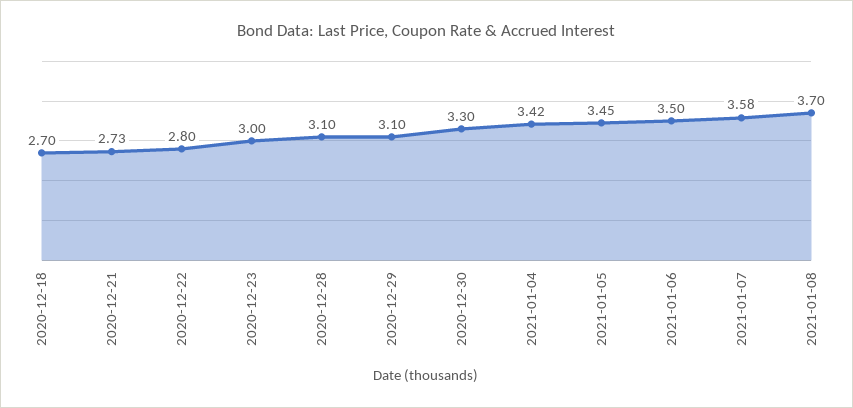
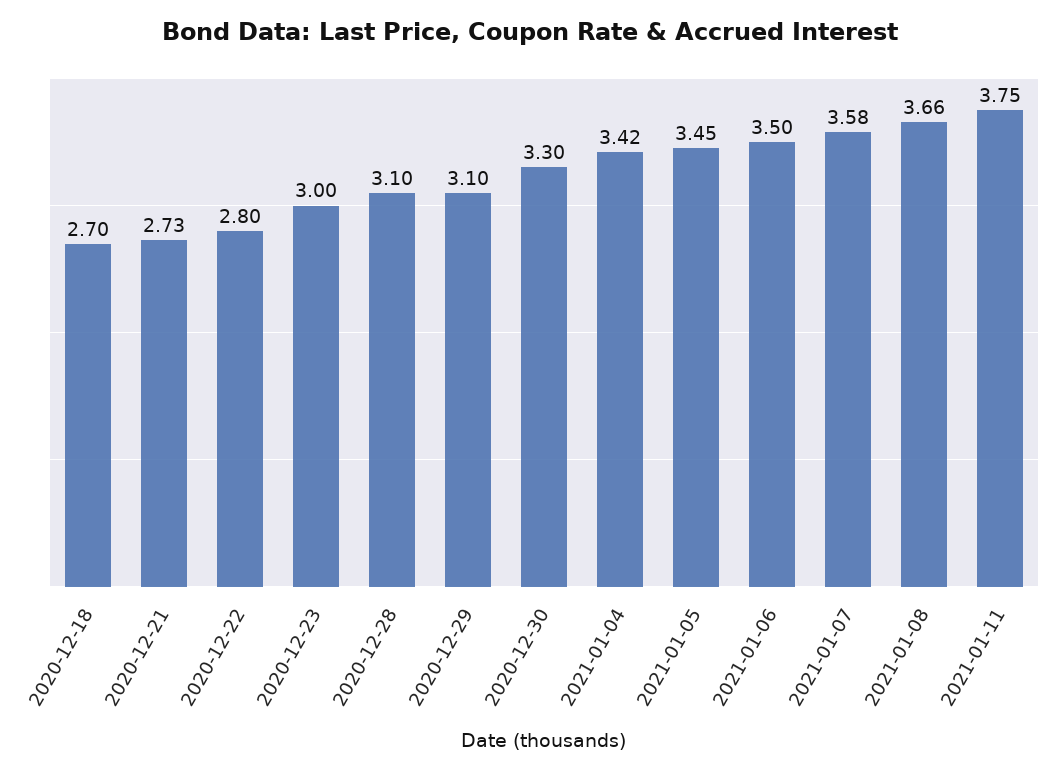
2021-01-08: 3.7 -> 3.66
2021-01-11: none -> 3.75

